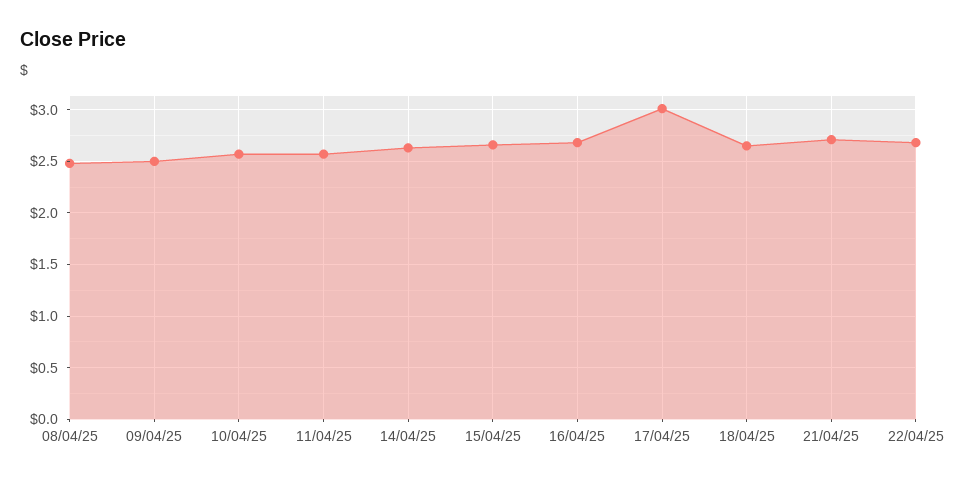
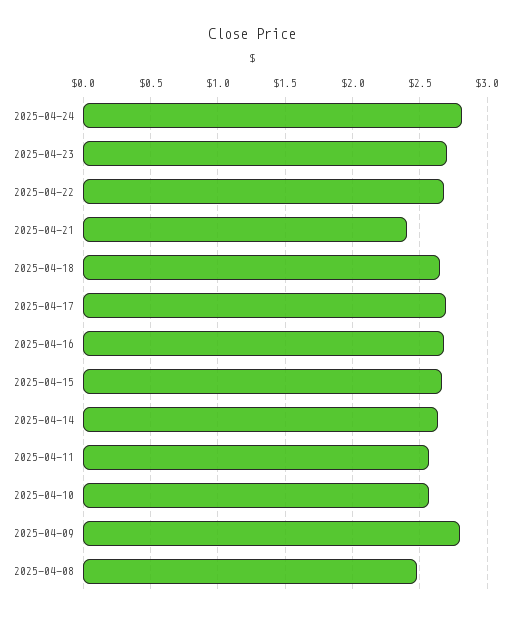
09/04/25: 2.5 -> 2.8
17/04/25: 3 -> 2.7
21/04/25: 2.7 -> 2.4
2025-04-24: none -> 2.8
2025-04-23: none -> 2.7

